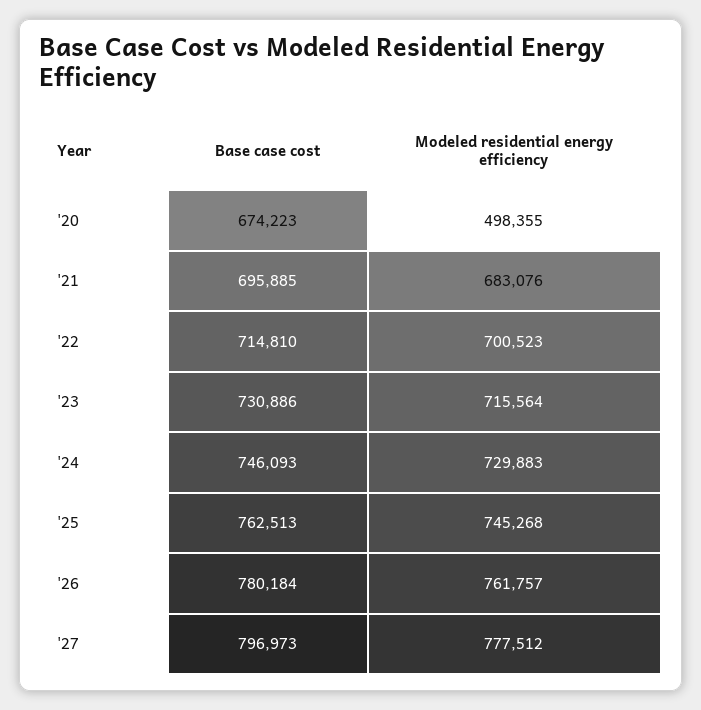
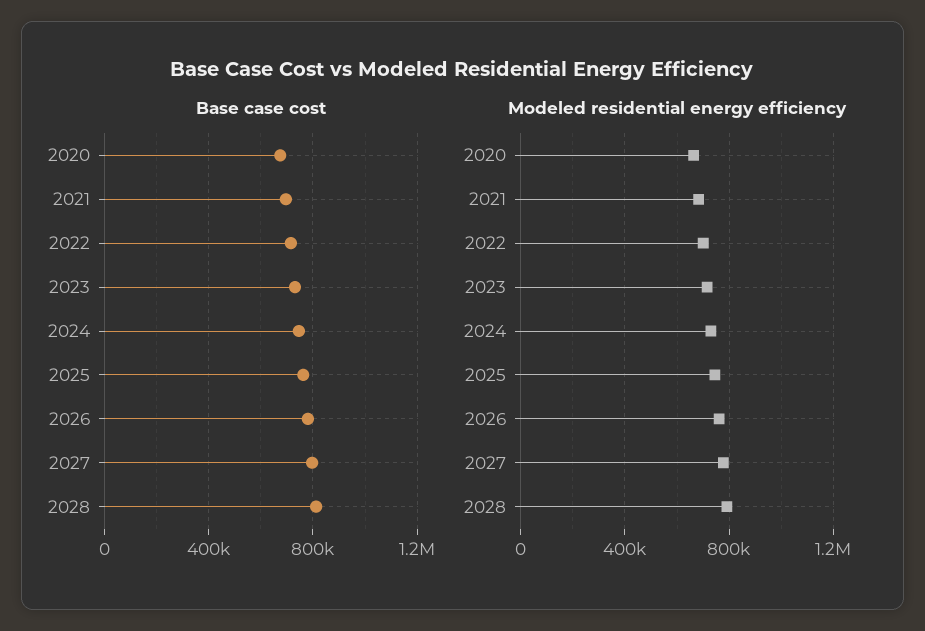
Modeled residential energy efficiency, '20: 498355 -> 650000
Base case cost, 2028: none -> 800000
Modeled residential energy efficiency, 2028: none -> 800000

